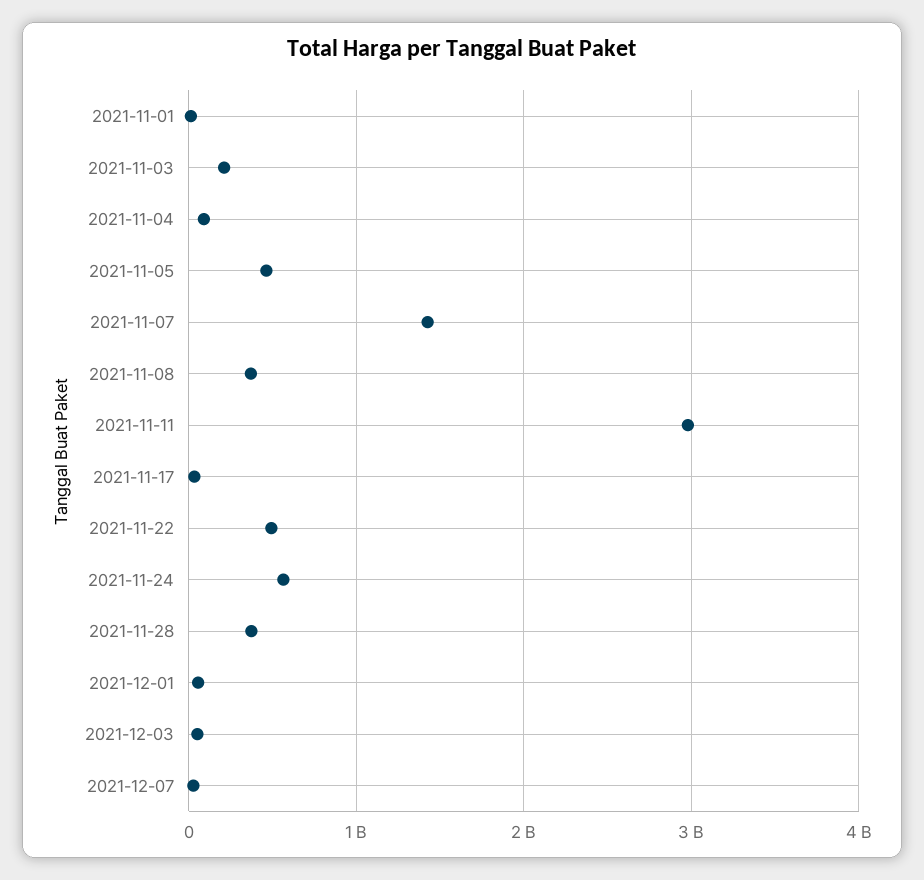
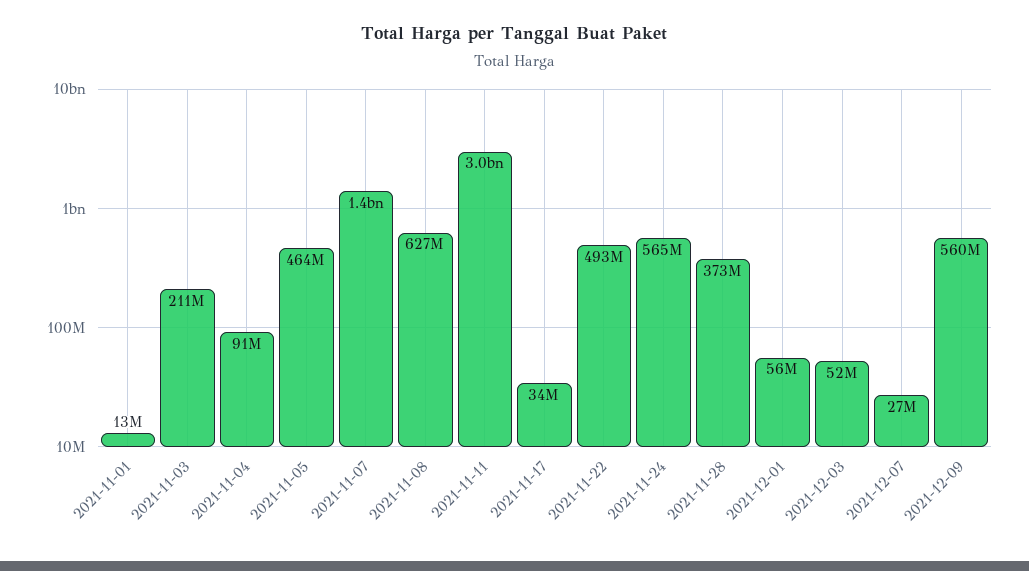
2021-11-08: 400000000 -> 627000000
2021-12-09: none -> 560000000

